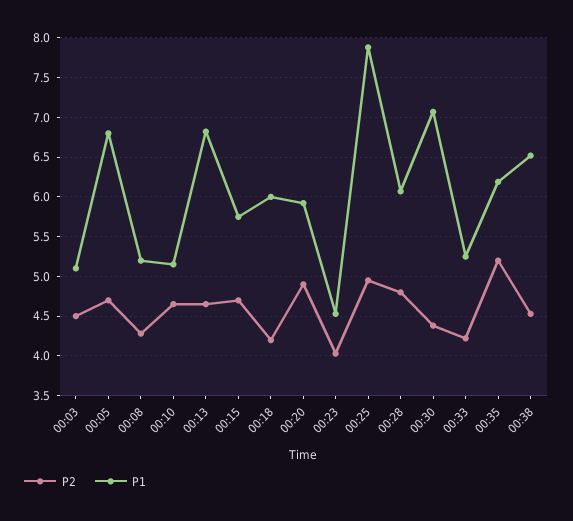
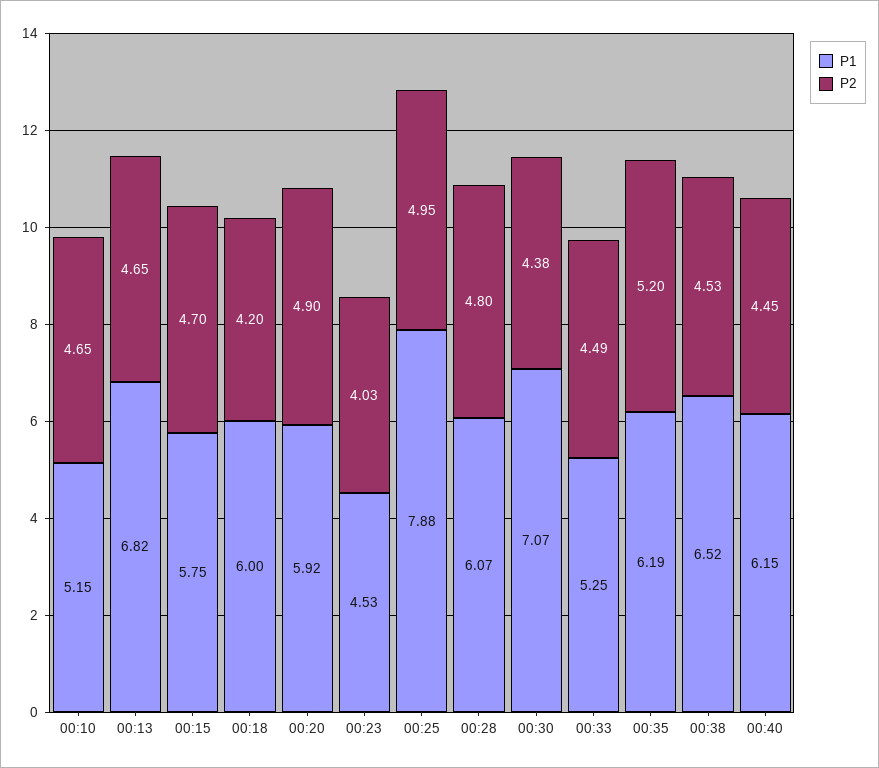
P2, 00:03: 4.5 -> none
P1, 00:03: 5.1 -> none
P2, 00:05: 4.7 -> none
P1, 00:05: 6.8 -> none
P2, 00:08: 4.3 -> none
P1, 00:08: 5.2 -> none
P2, 00:33: 4.2 -> 4.49
P1, 00:40: none -> 6.15
P2, 00:40: none -> 4.45

